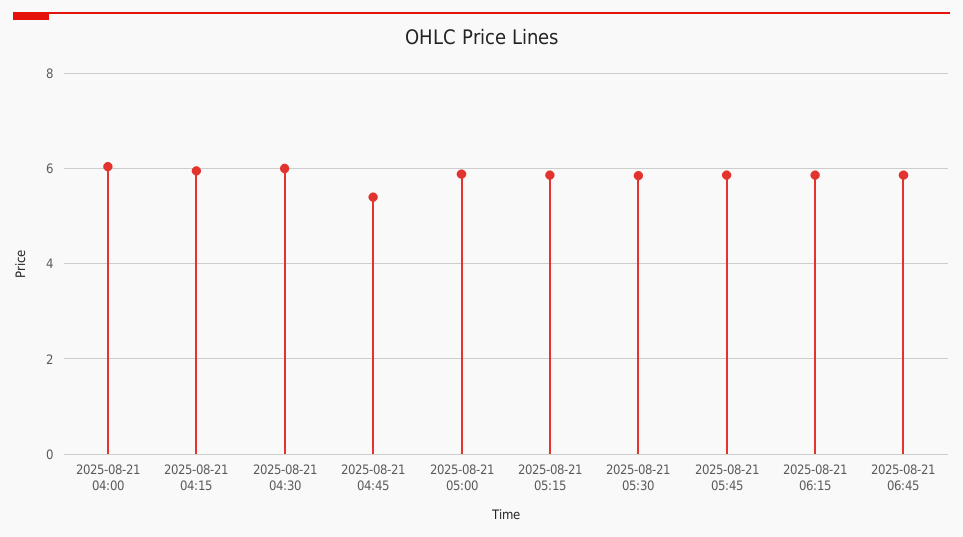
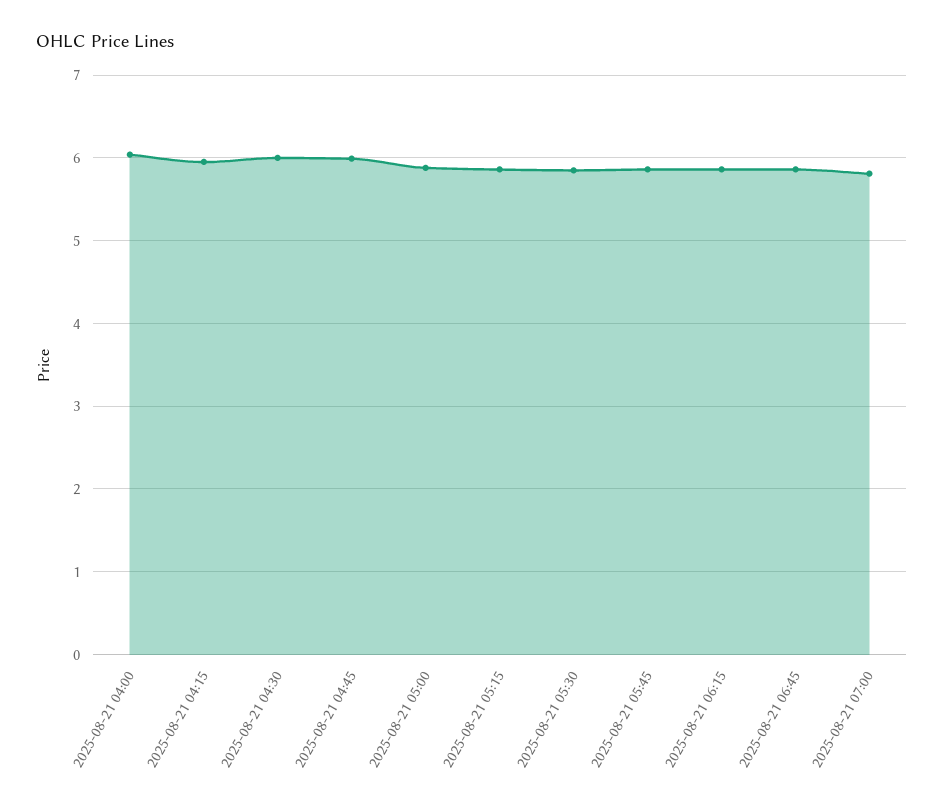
2025-08-21 04:45: 5.4 -> 6
2025-08-21 07:00: none -> 5.8

